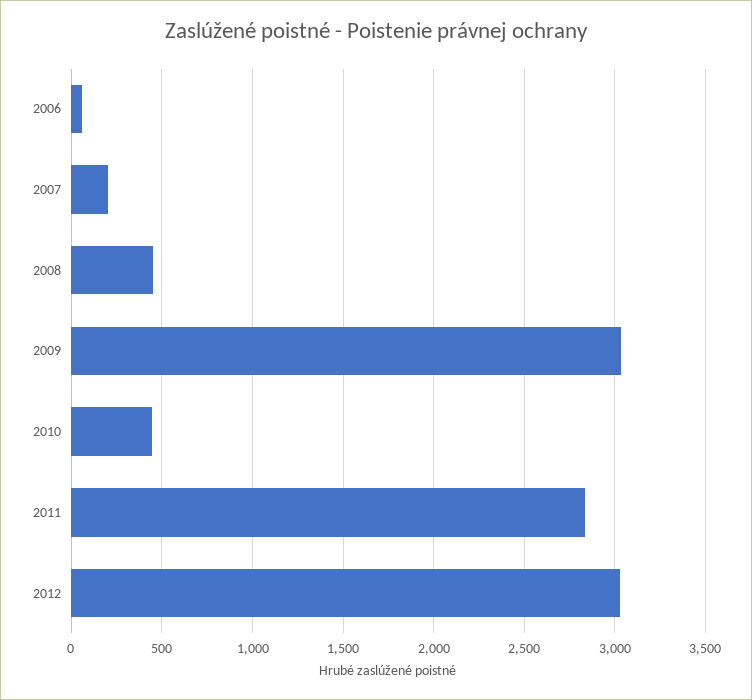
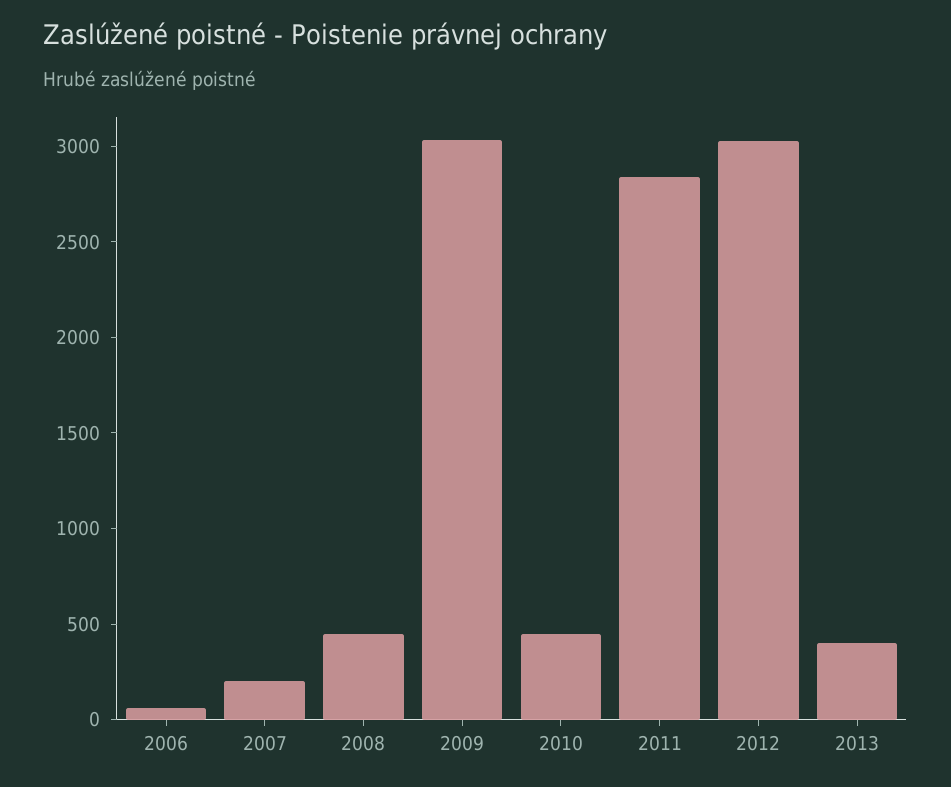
2013: none -> 400

